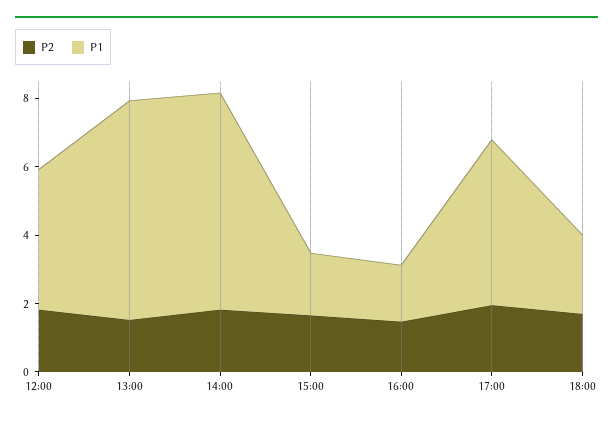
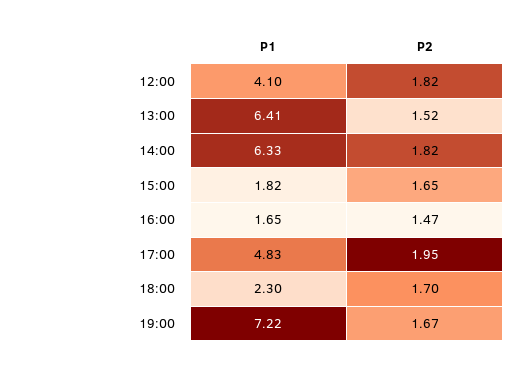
P1, 19:00: none -> 7.22
P2, 19:00: none -> 1.67

